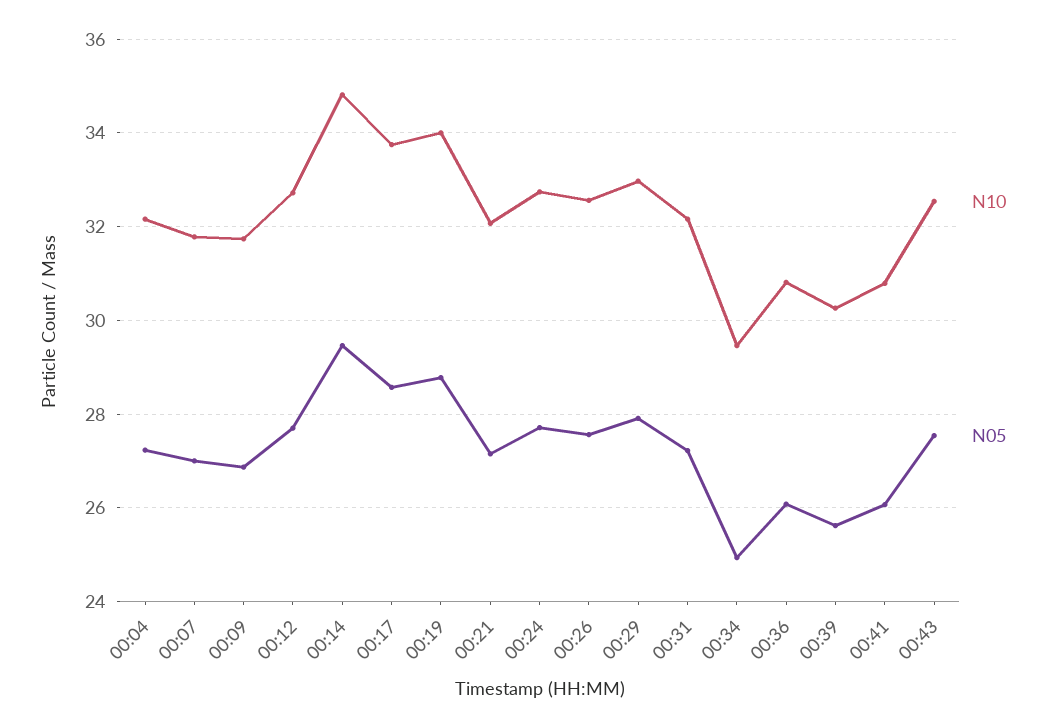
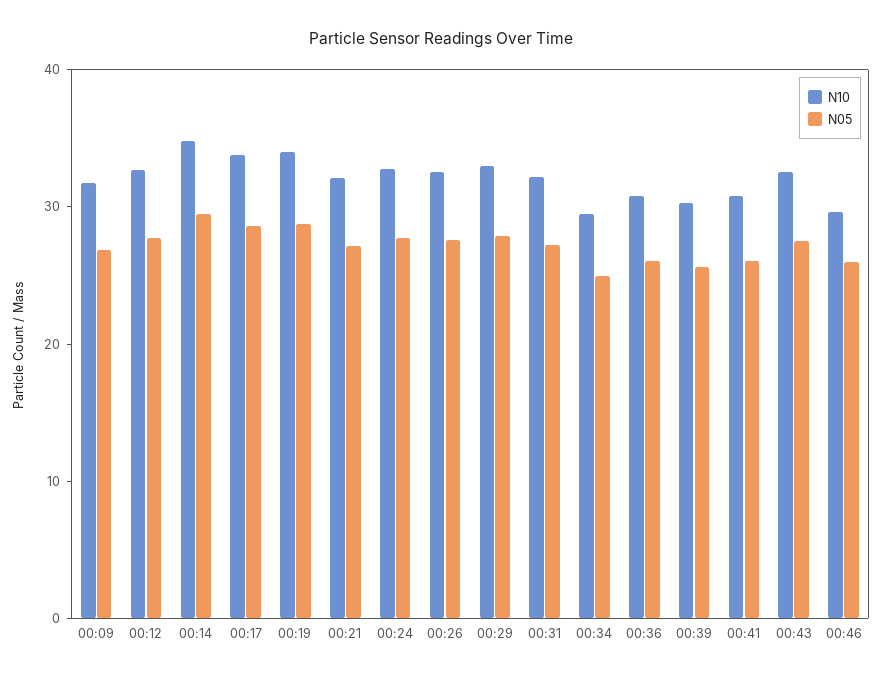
N10, 00:04: 32.2 -> none
N05, 00:04: 27.2 -> none
N10, 00:07: 31.8 -> none
N05, 00:07: 27 -> none
N10, 00:46: none -> 30
N05, 00:46: none -> 26

